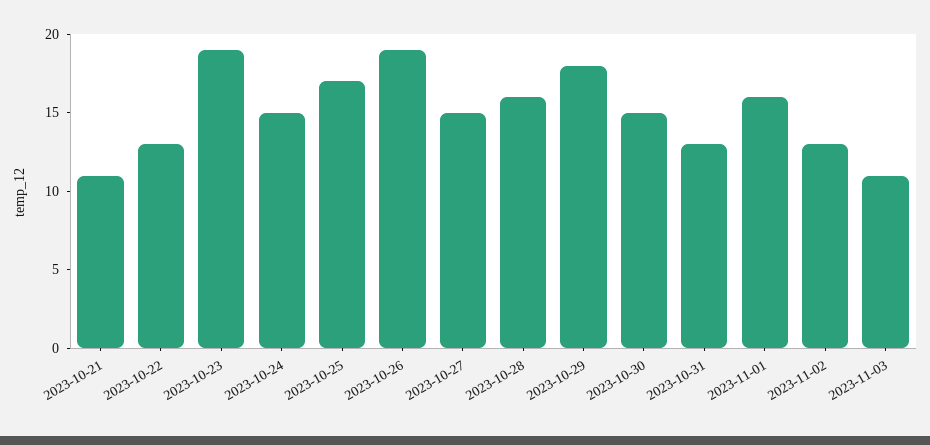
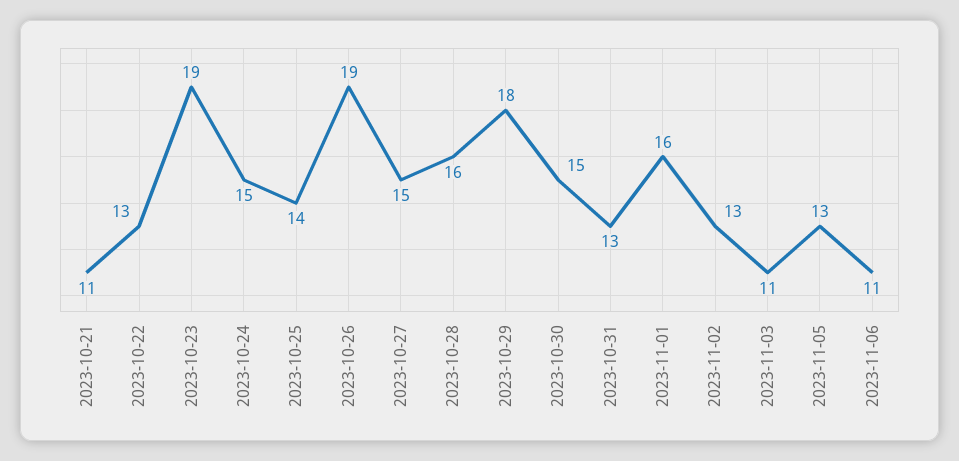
2023-10-25: 17 -> 14
2023-11-05: none -> 13
2023-11-06: none -> 11

